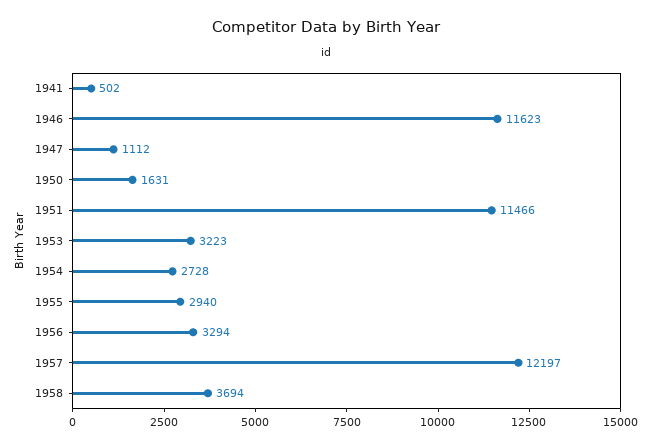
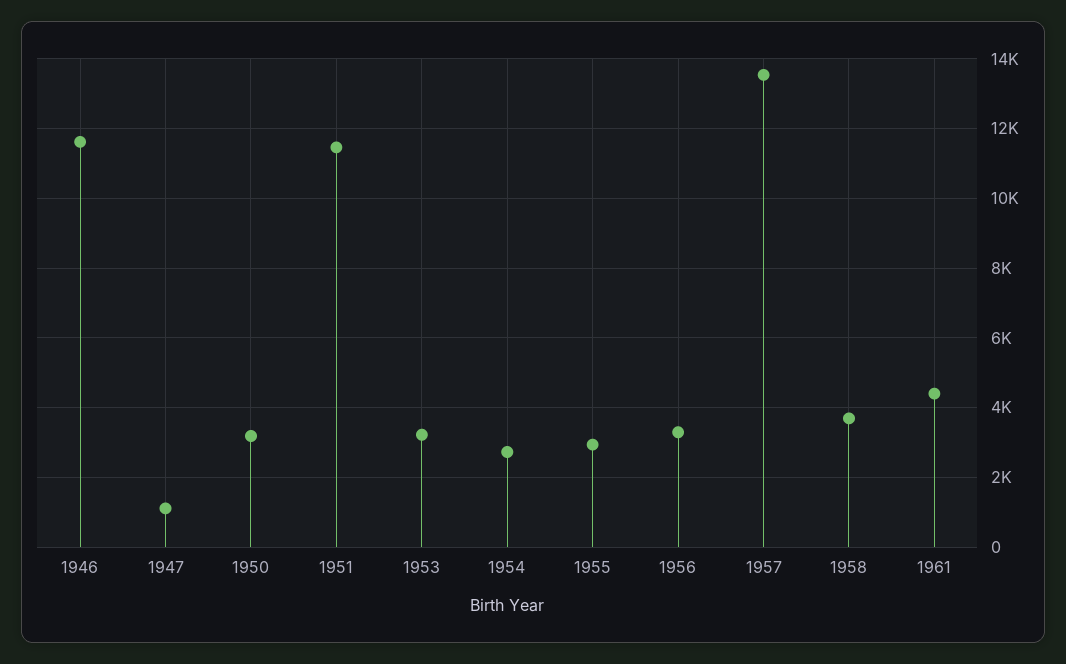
1941: 502 -> none
1950: 1631 -> 3200
1957: 12197 -> 13600
1961: none -> 4400

